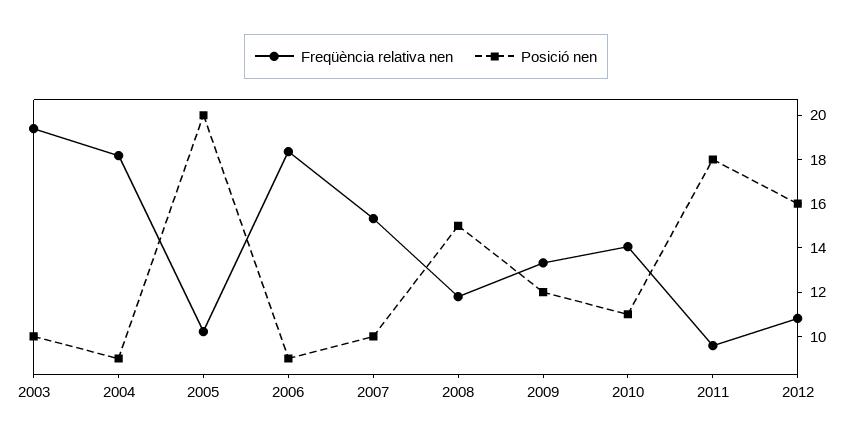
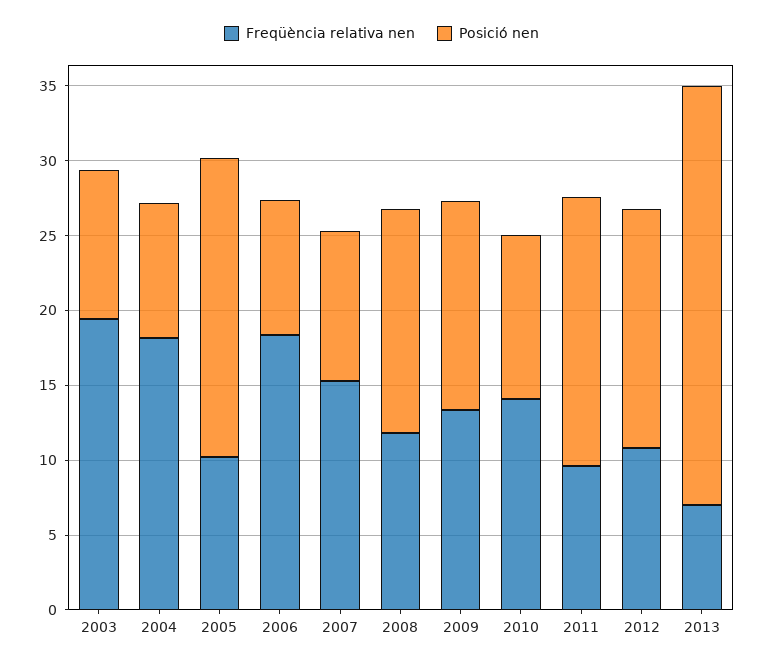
Posició nen, 2009: 12 -> 14
Freqüència relativa nen, 2013: none -> 7
Posició nen, 2013: none -> 28

